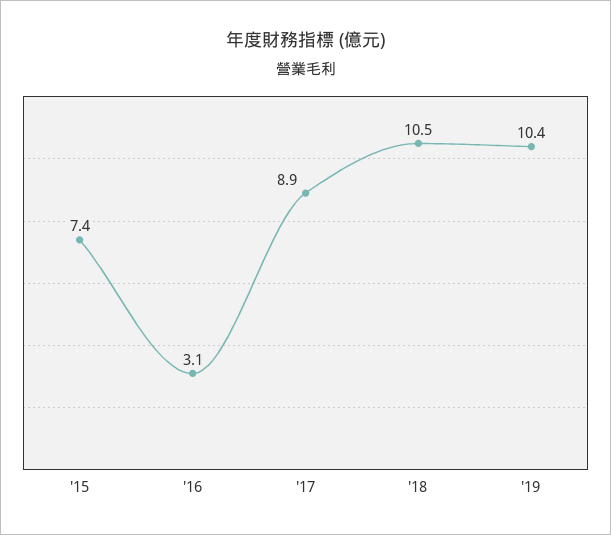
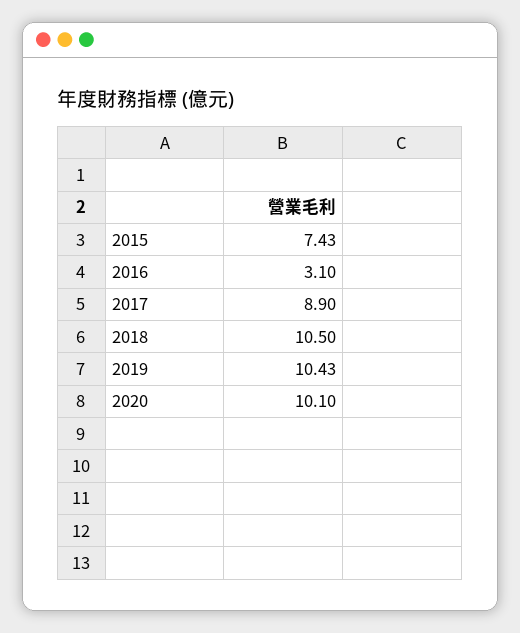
2020: none -> 10.1

